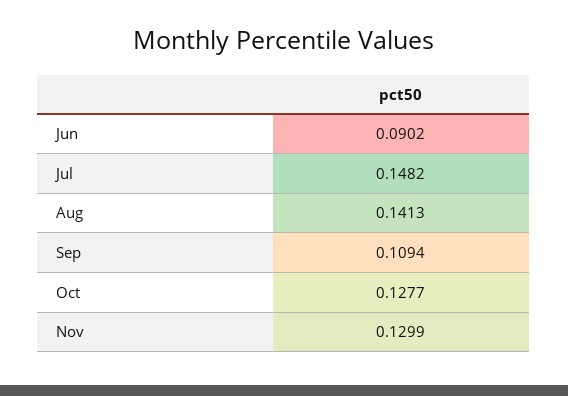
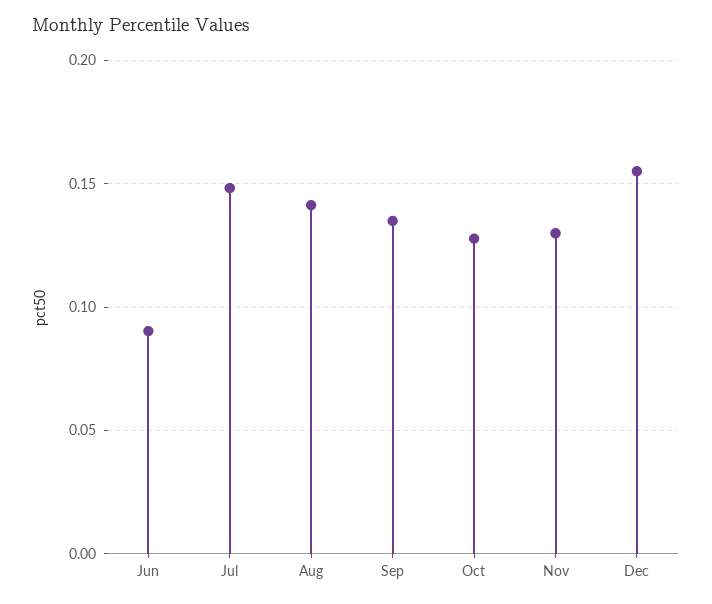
Sep: 0.1094 -> 0.135
Dec: none -> 0.155

